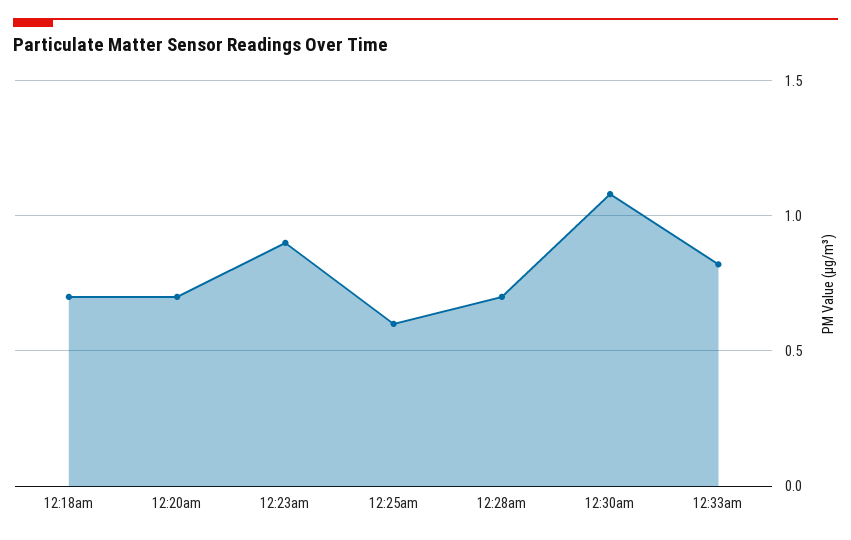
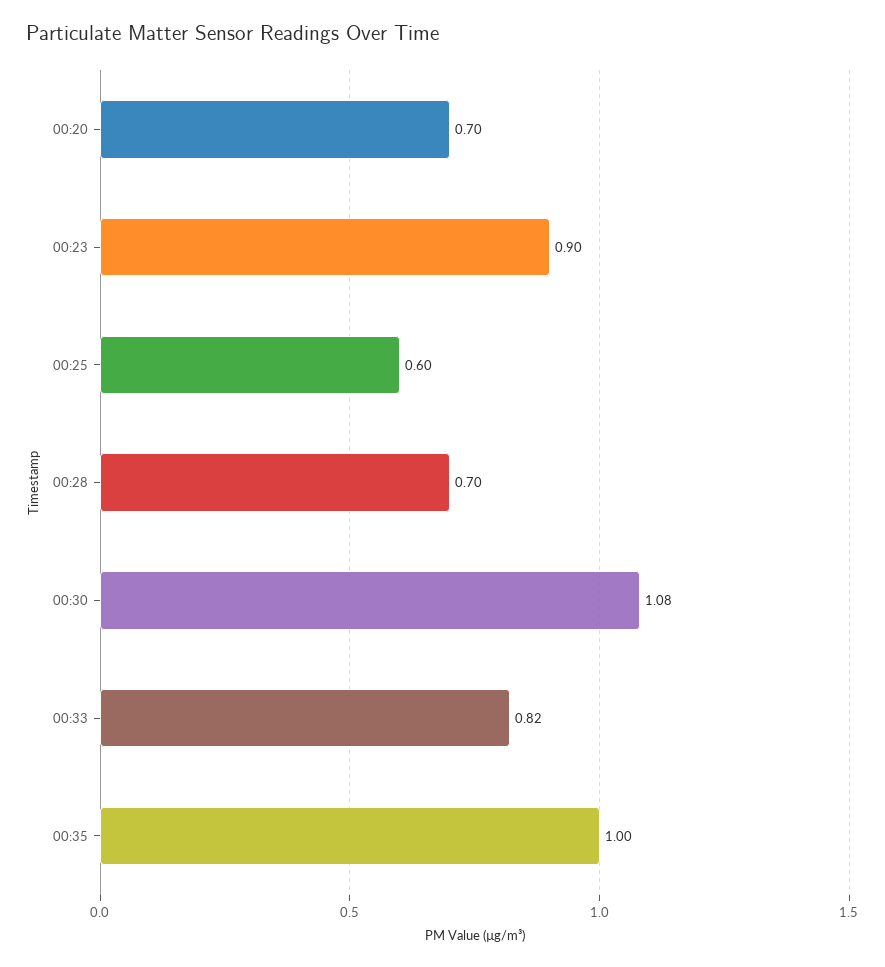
12:18am: 0.7 -> none
00:35: none -> 1

